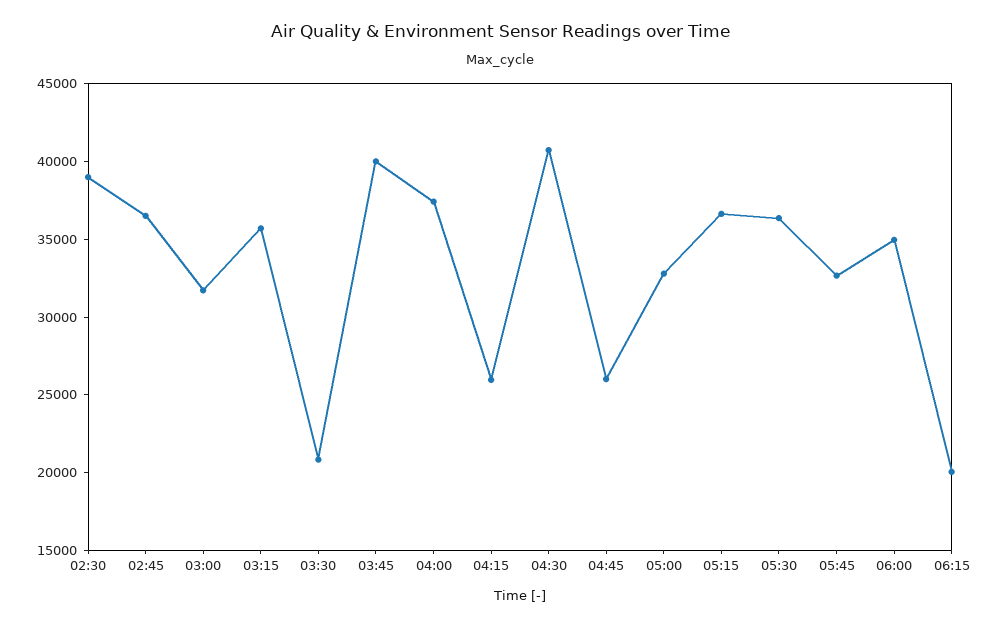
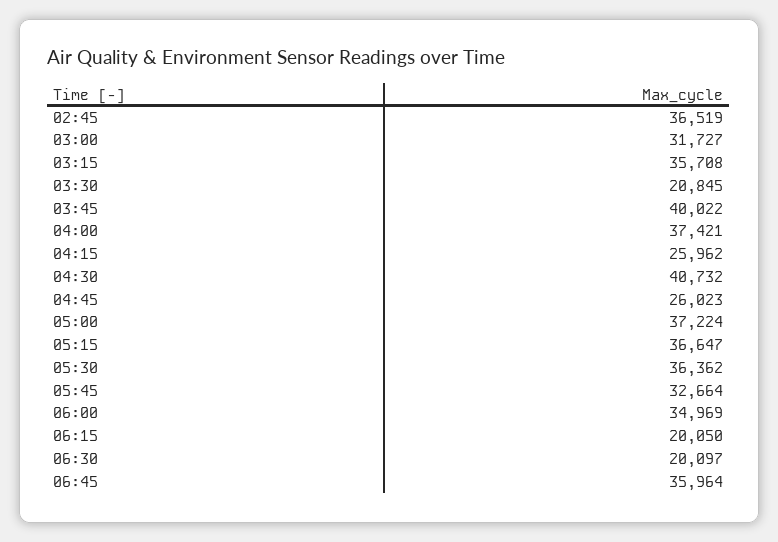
02:30: 39000 -> none
05:00: 33000 -> 37224
06:30: none -> 20097
06:45: none -> 35964

